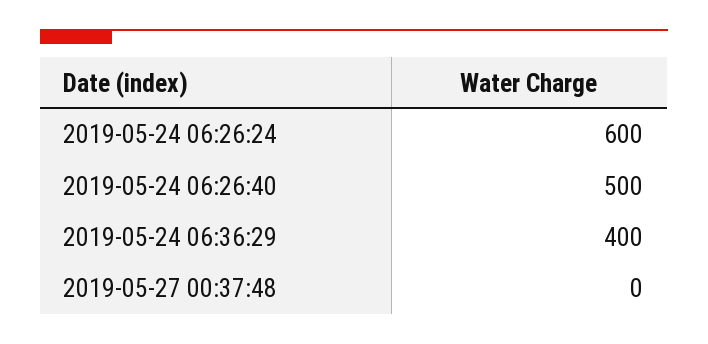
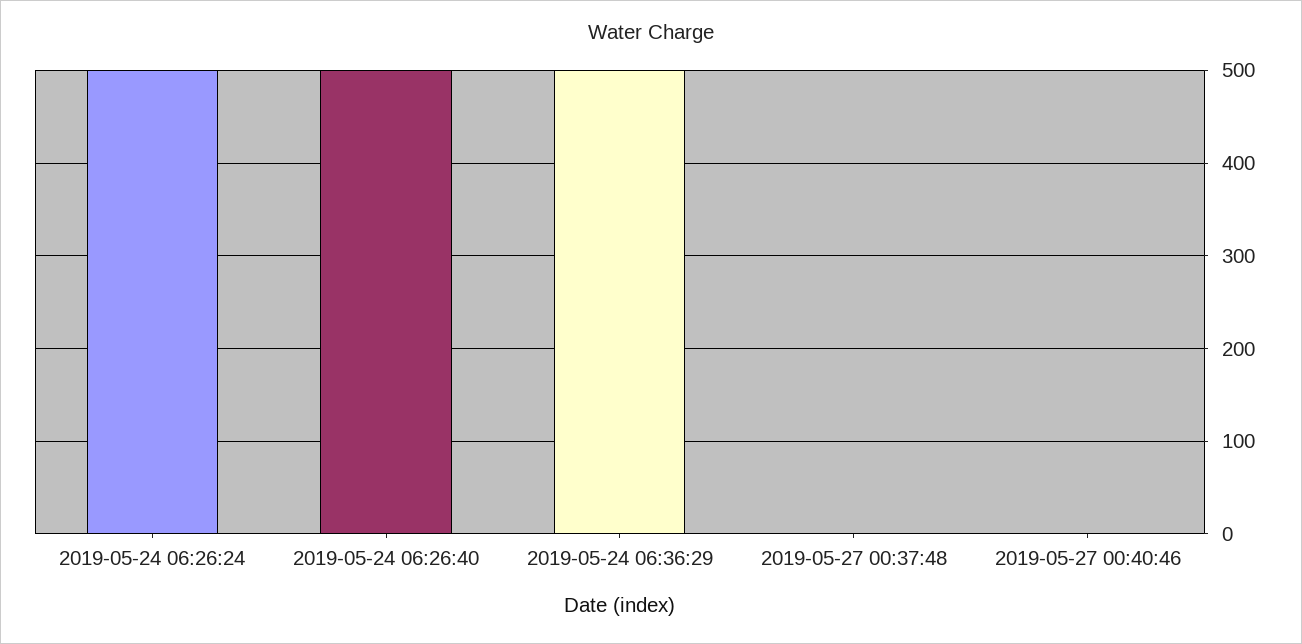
2019-05-24 06:26:24: 600 -> 500
2019-05-24 06:36:29: 400 -> 500
2019-05-27 00:40:46: none -> 0

